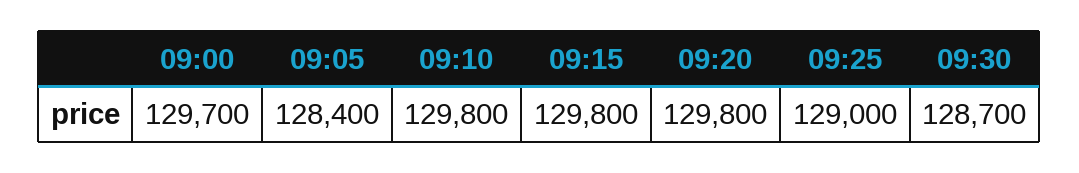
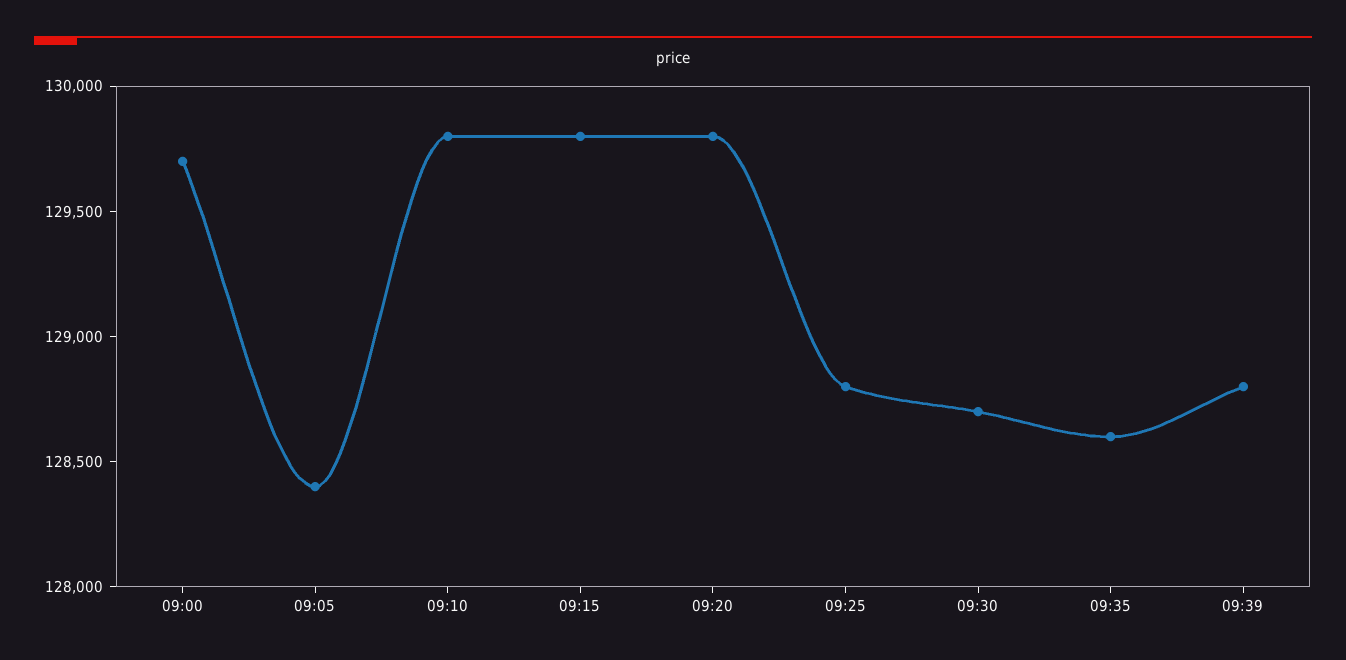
09:25: 129000 -> 128800
09:35: none -> 128600
09:39: none -> 128800

